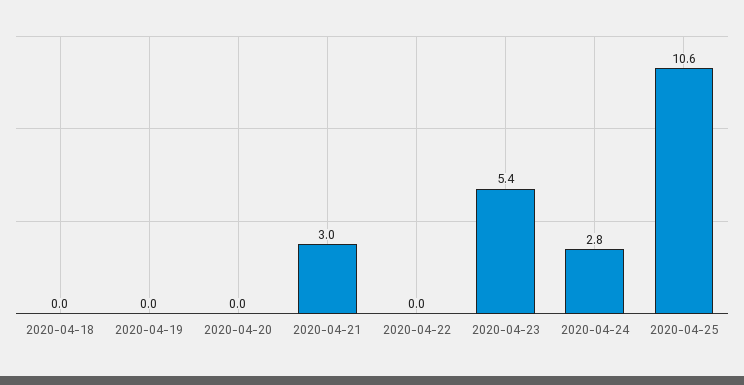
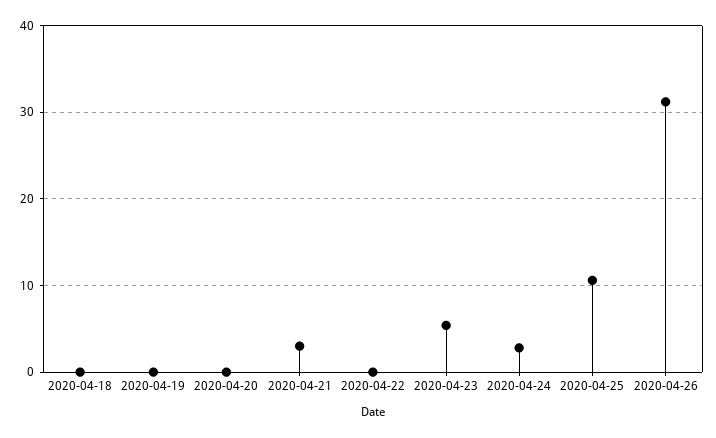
2020-04-26: none -> 31

